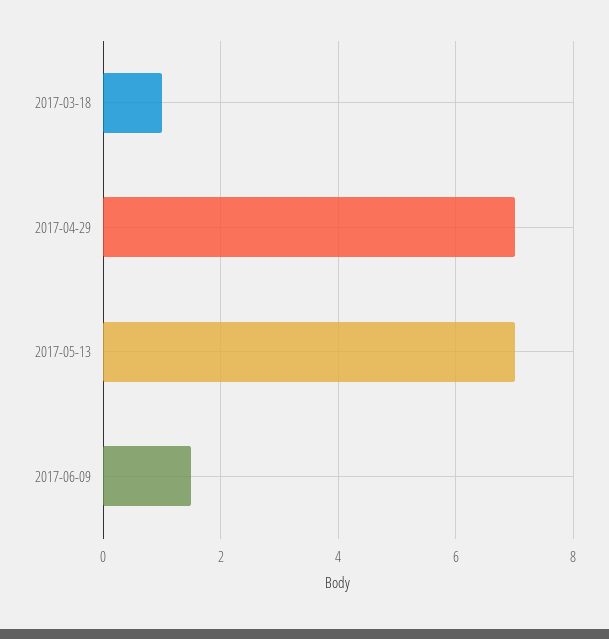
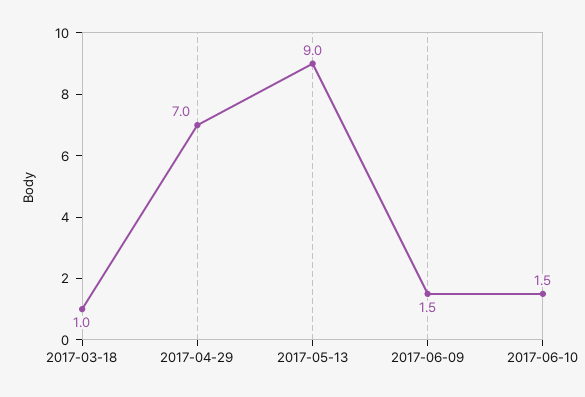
2017-05-13: 7 -> 9
2017-06-10: none -> 1.5

